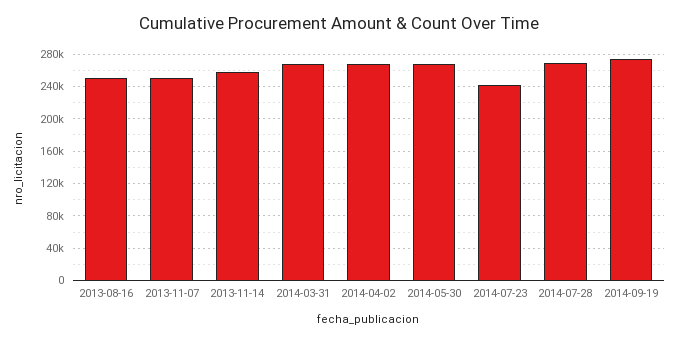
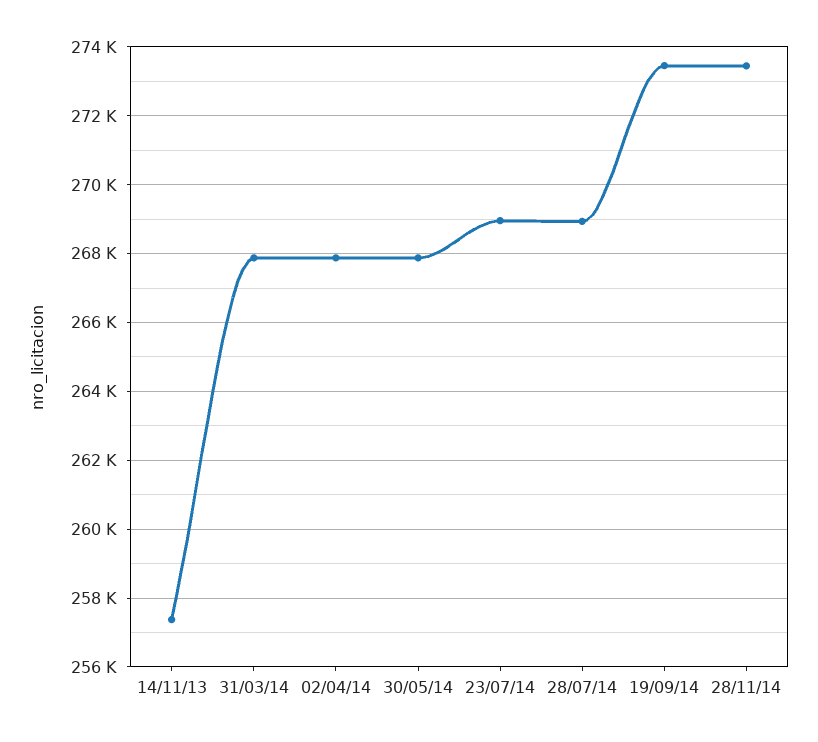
2013-08-16: 250000 -> none
2013-11-07: 250000 -> none
2014-07-23: 240000 -> 269000
28/11/14: none -> 273400

